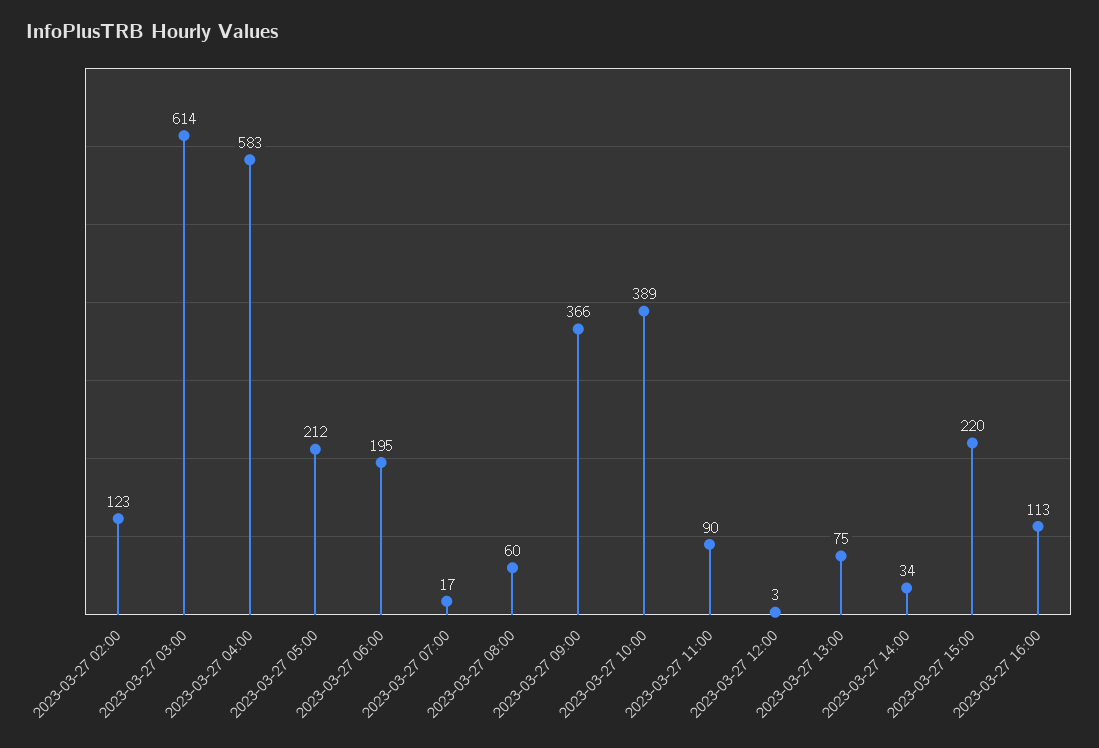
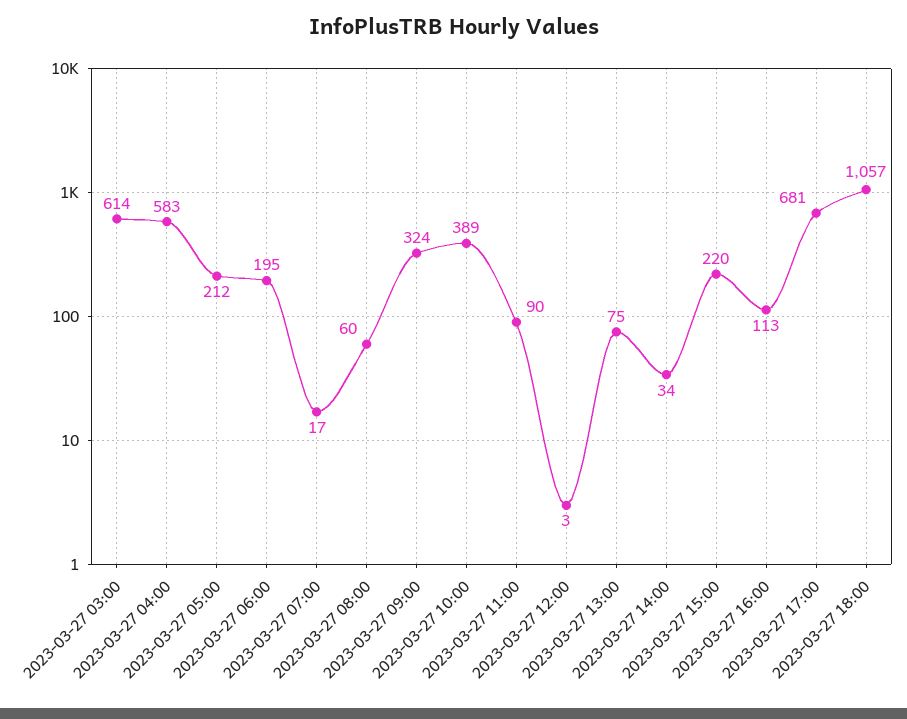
2023-03-27 02:00: 123 -> none
2023-03-27 09:00: 366 -> 324
2023-03-27 17:00: none -> 681
2023-03-27 18:00: none -> 1057

